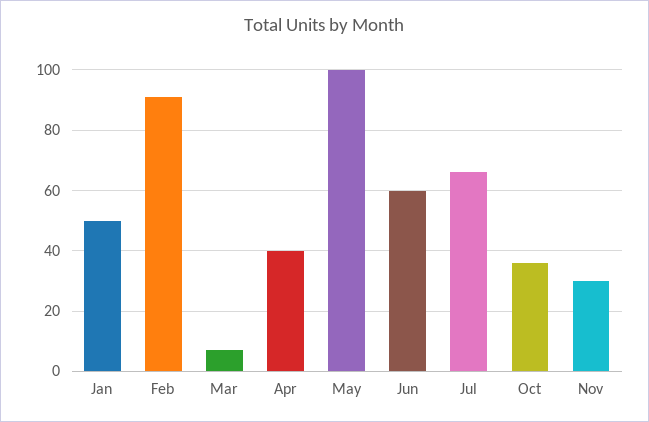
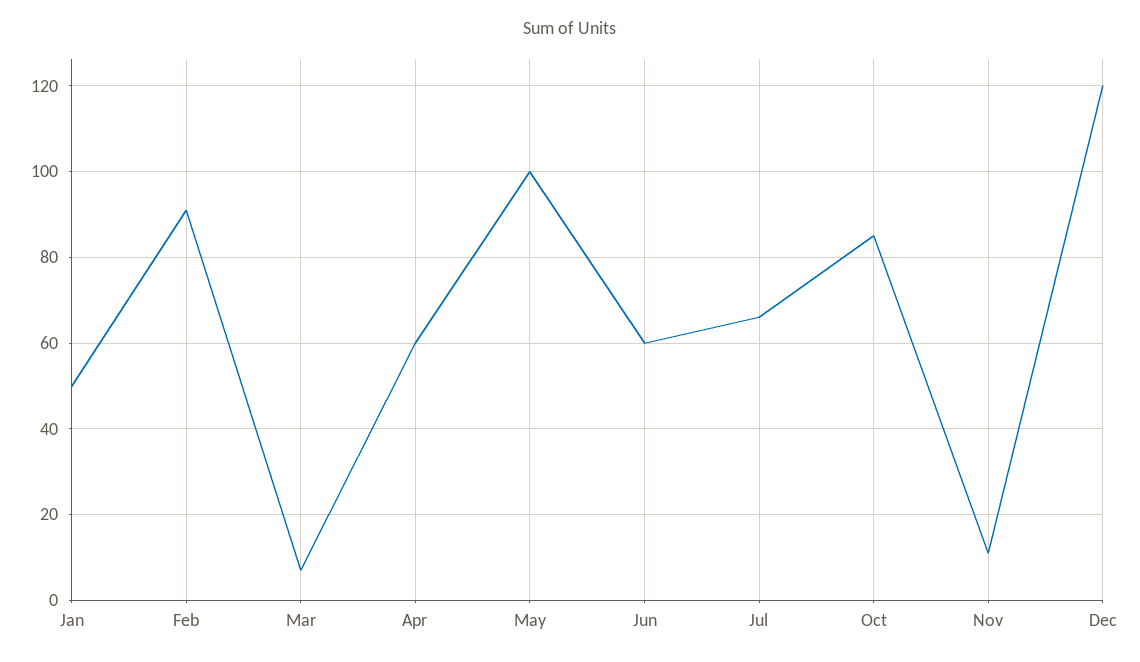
Apr: 40 -> 60
Oct: 35 -> 85
Nov: 30 -> 10
Dec: none -> 120

